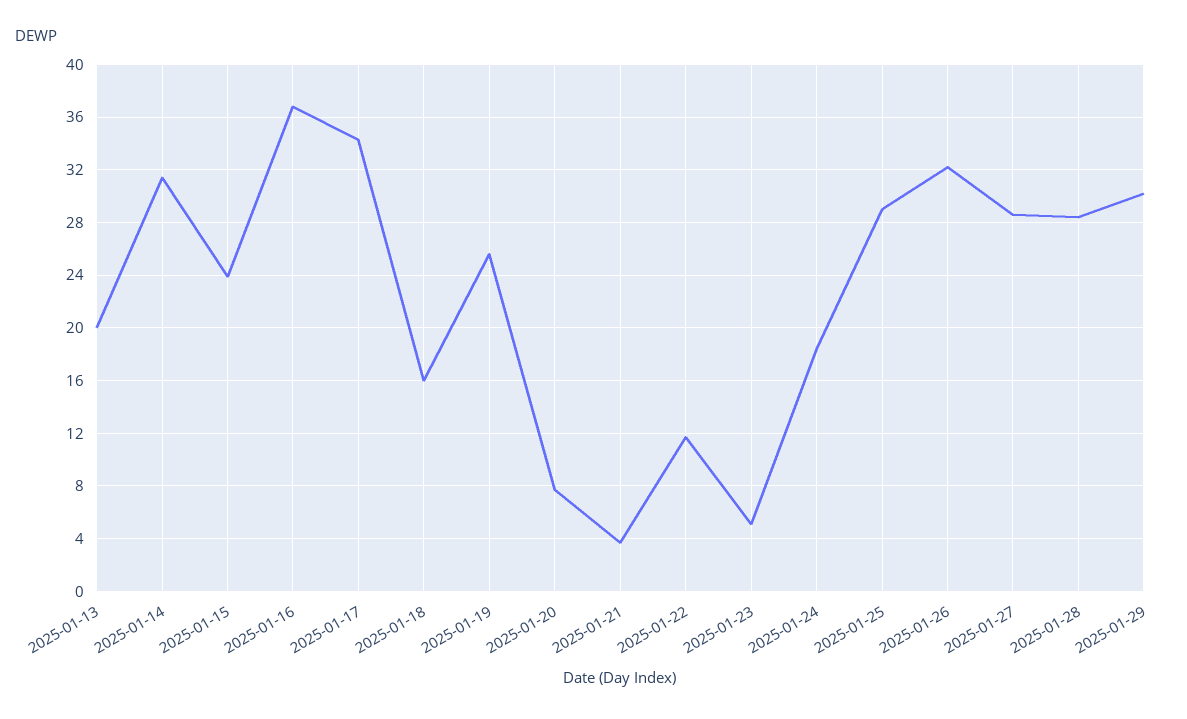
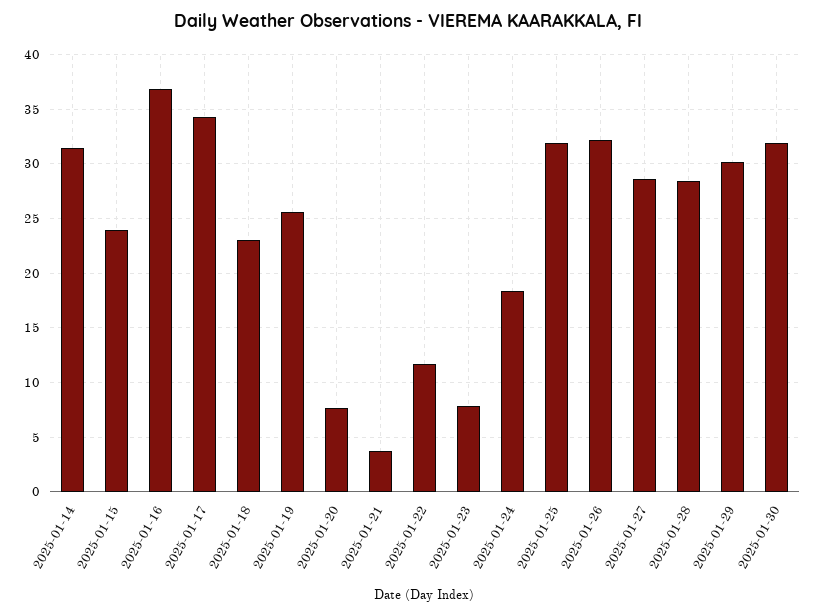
2025-01-13: 20 -> none
2025-01-18: 16 -> 23
2025-01-23: 5 -> 8
2025-01-25: 29 -> 32
2025-01-30: none -> 32

